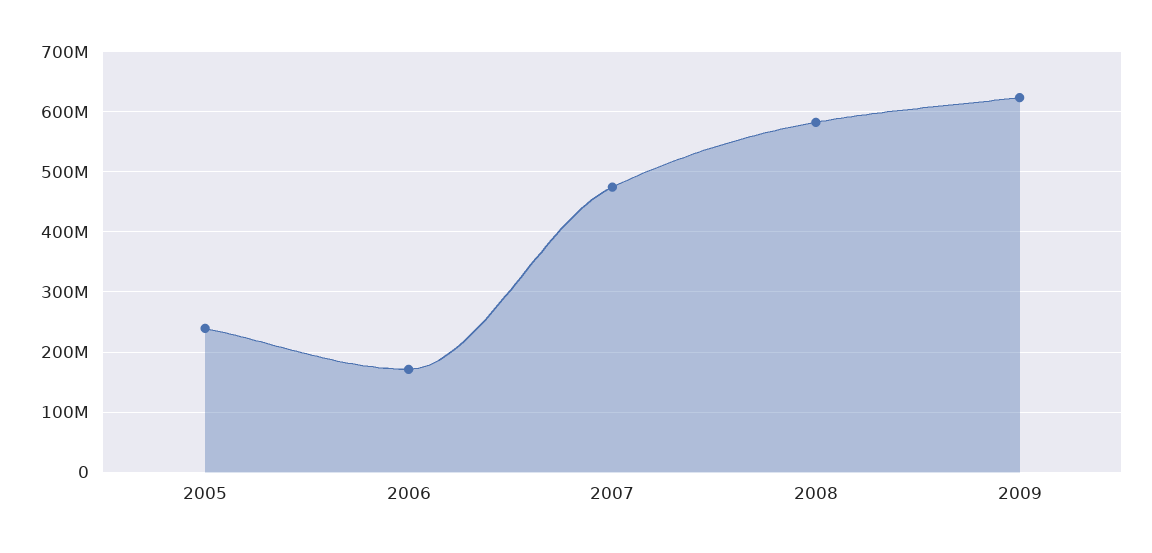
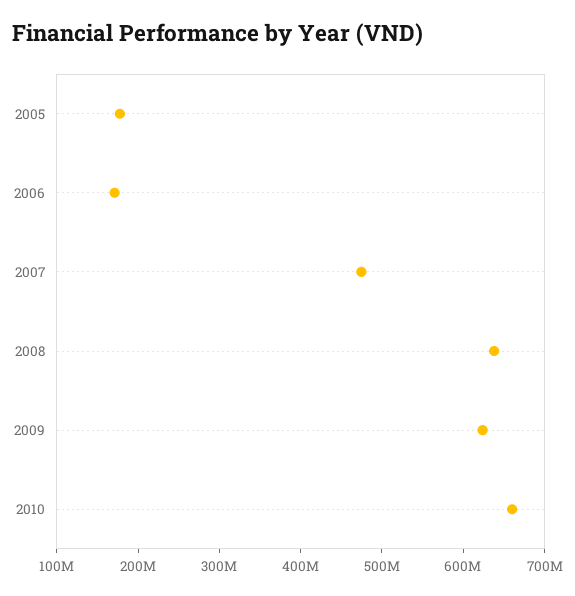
2005: 240000000 -> 180000000
2008: 580000000 -> 640000000
2010: none -> 660000000

